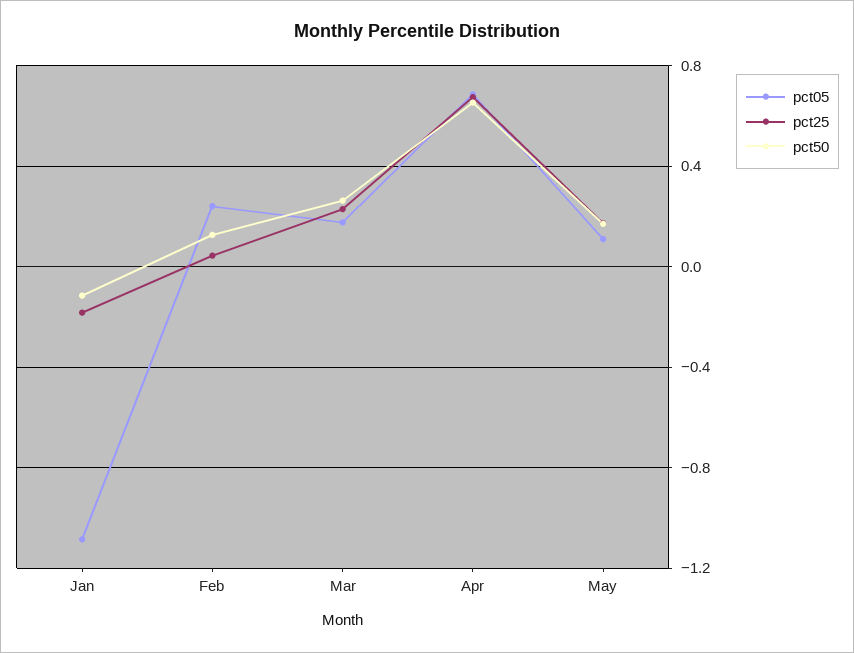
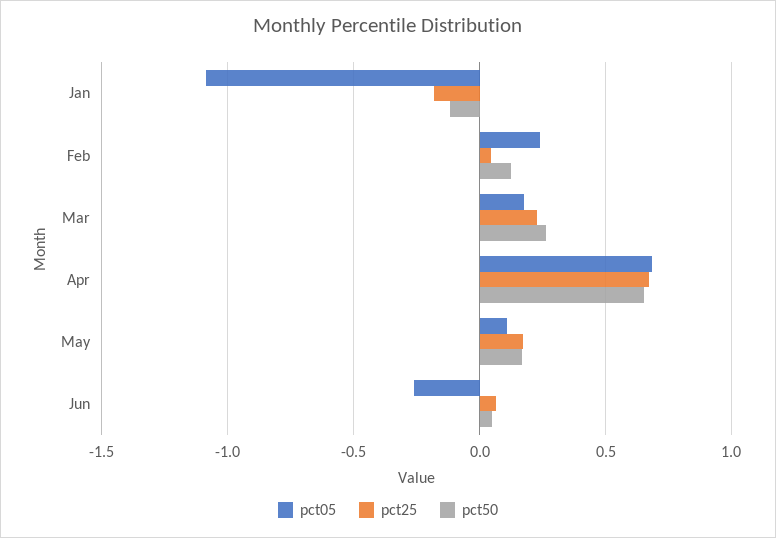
pct05, Jun: none -> -0.25
pct25, Jun: none -> 0.05
pct50, Jun: none -> 0.05

